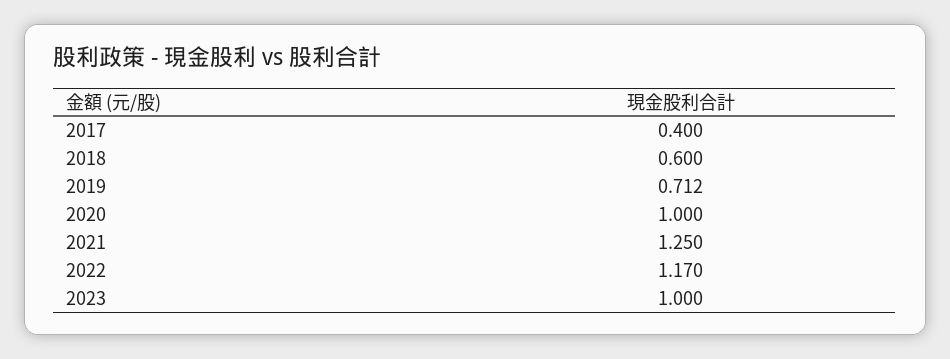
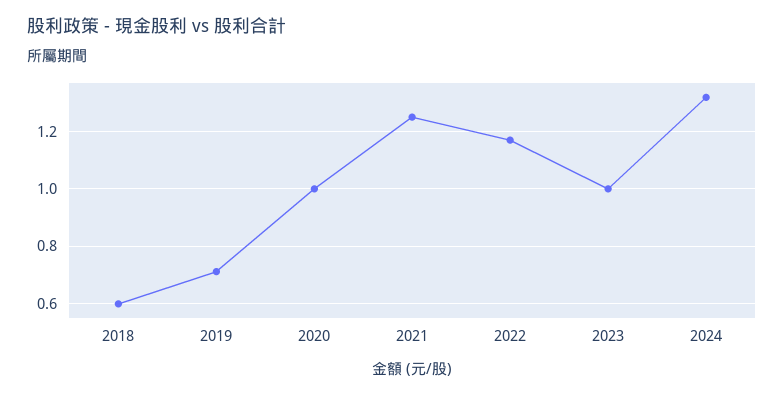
2017: 0.4 -> none
2024: none -> 1.325

